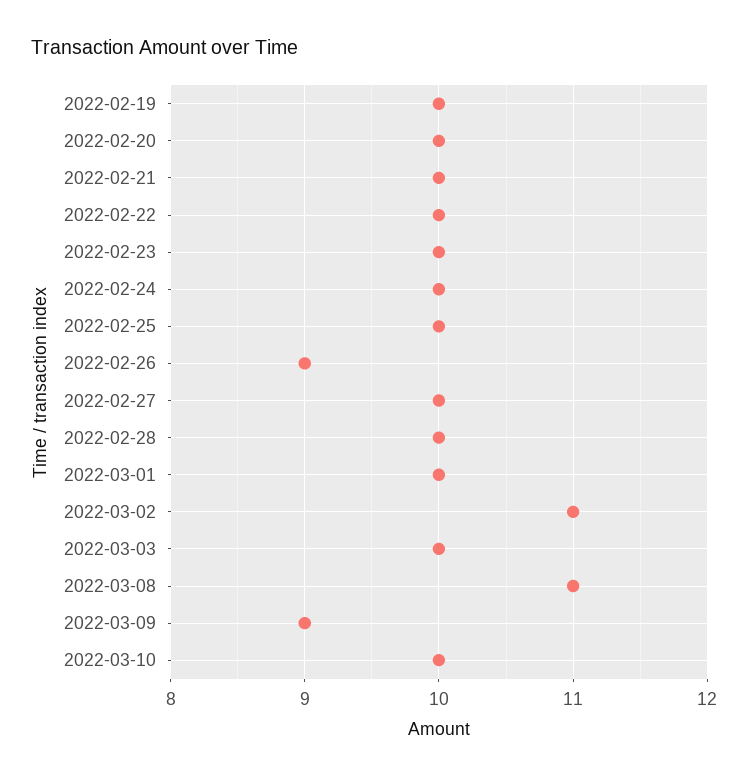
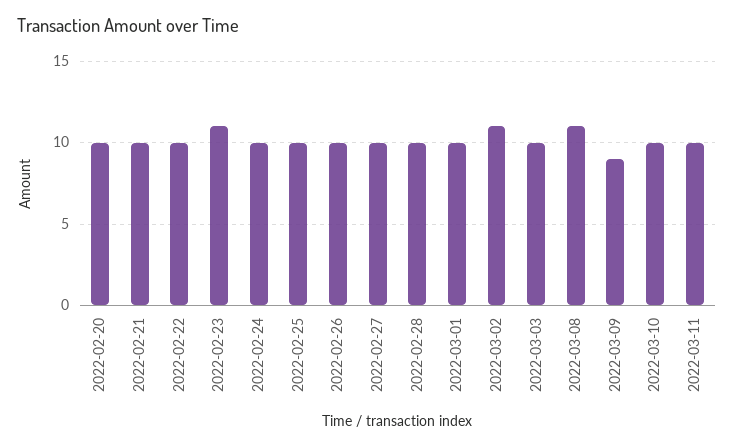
2022-02-19: 10 -> none
2022-02-23: 10 -> 11
2022-02-26: 9 -> 10
2022-03-11: none -> 10

